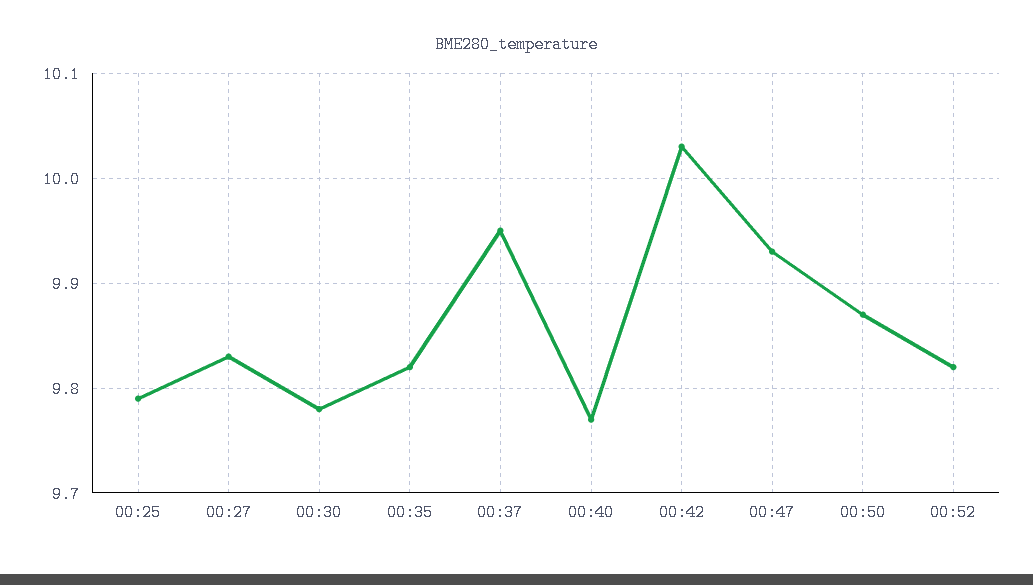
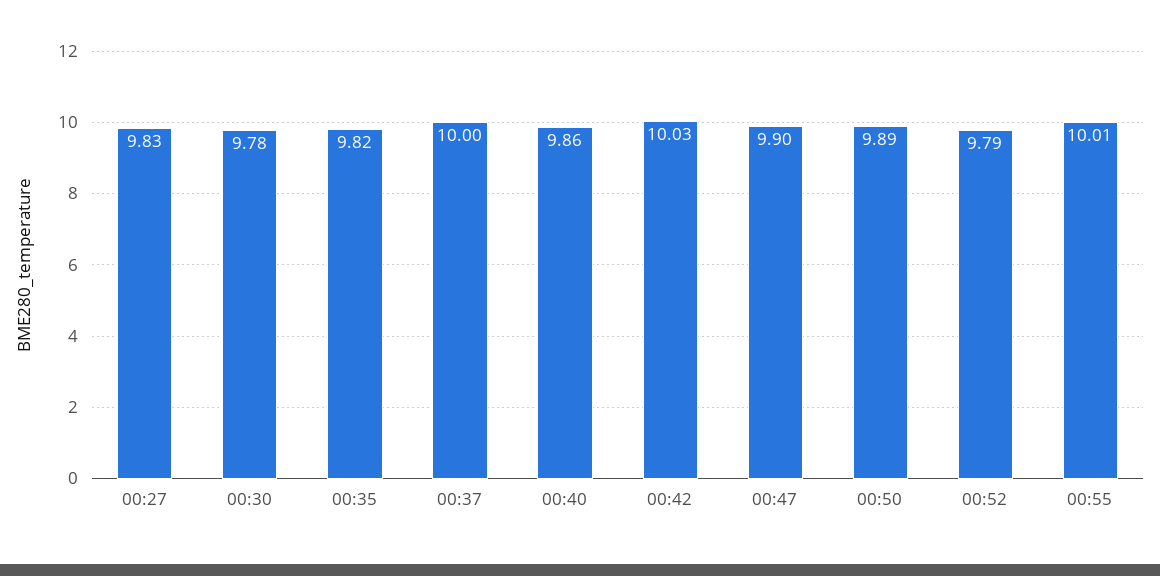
00:25: 9.79 -> none
00:37: 9.95 -> 10
00:40: 9.77 -> 9.86
00:47: 9.93 -> 9.9
00:50: 9.87 -> 9.89
00:52: 9.82 -> 9.79
00:55: none -> 10.01

